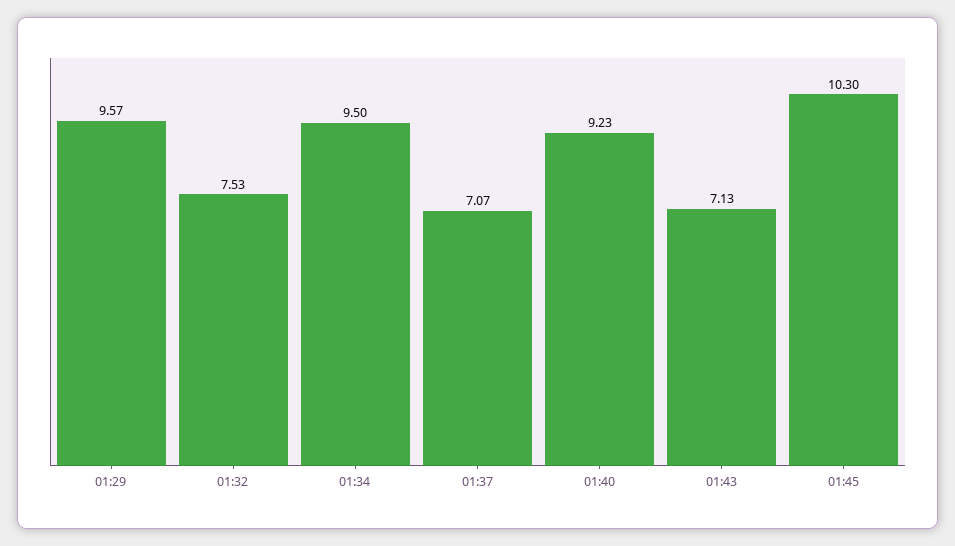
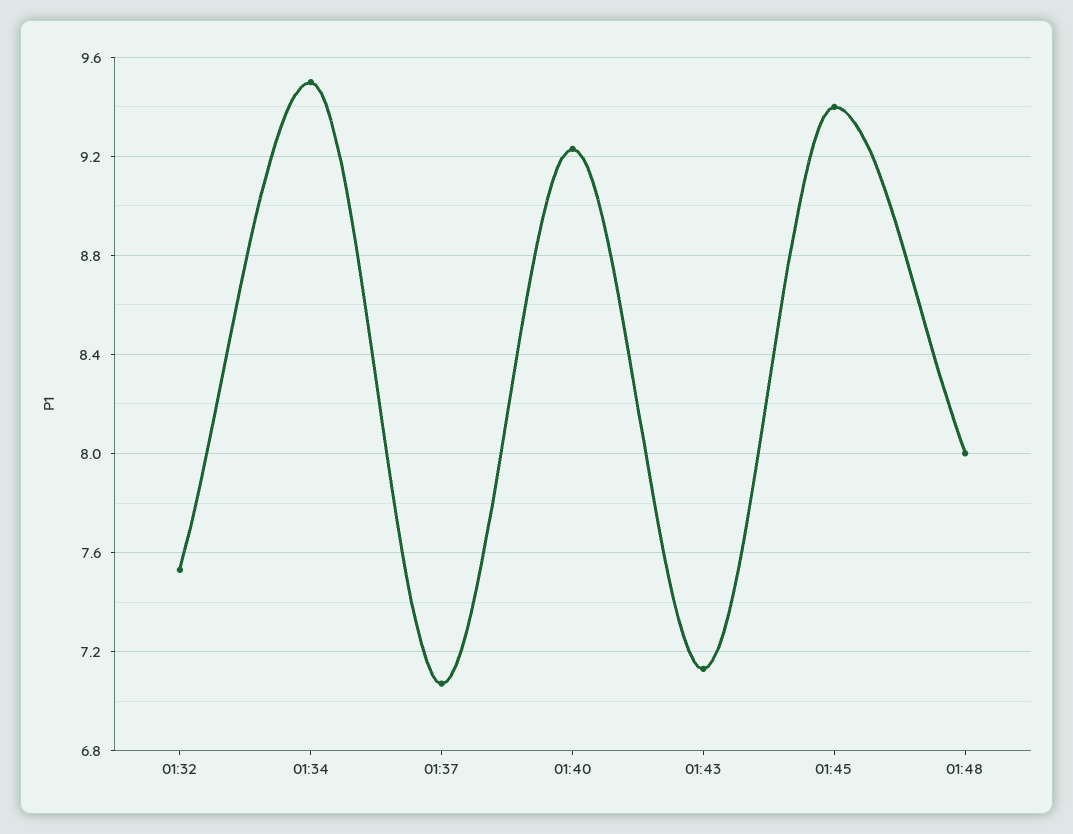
01:29: 9.57 -> none
01:45: 10.3 -> 9.4
01:48: none -> 8

